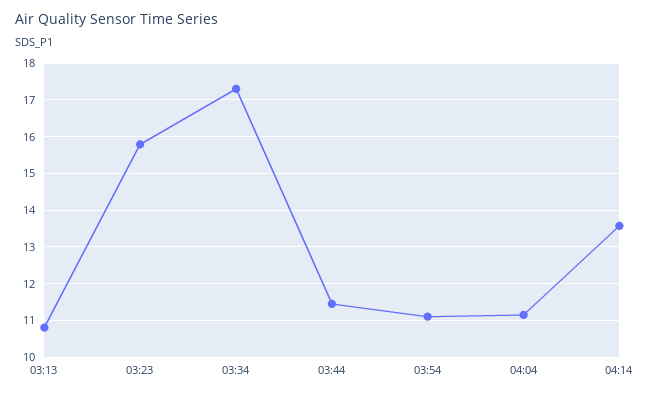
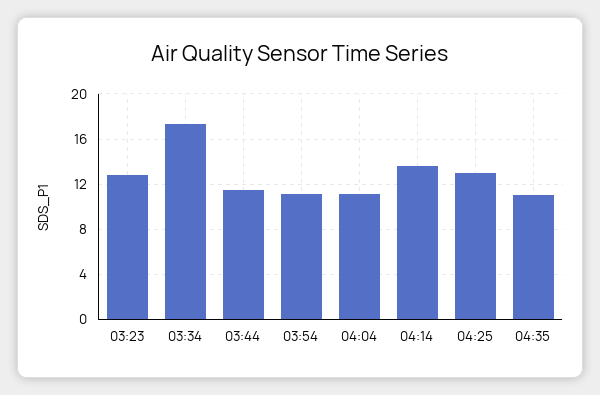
03:13: 10.8 -> none
03:23: 15.8 -> 13
04:25: none -> 13
04:35: none -> 11

